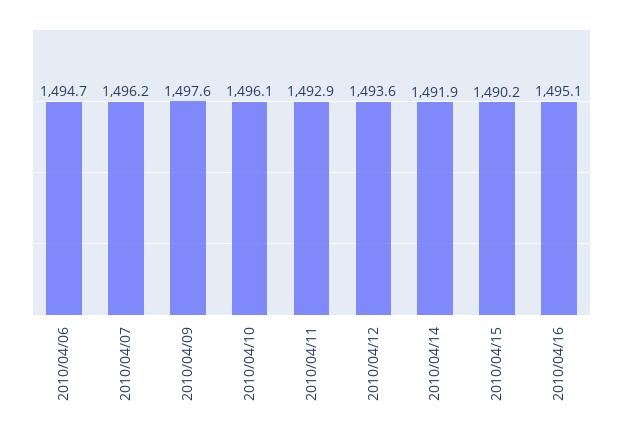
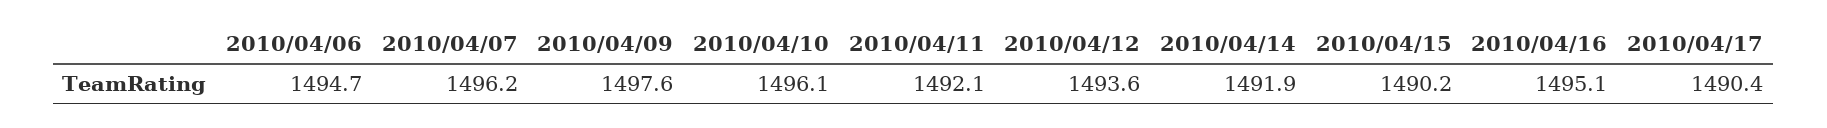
2010/04/11: 1492.9 -> 1492.1
2010/04/17: none -> 1490.4

